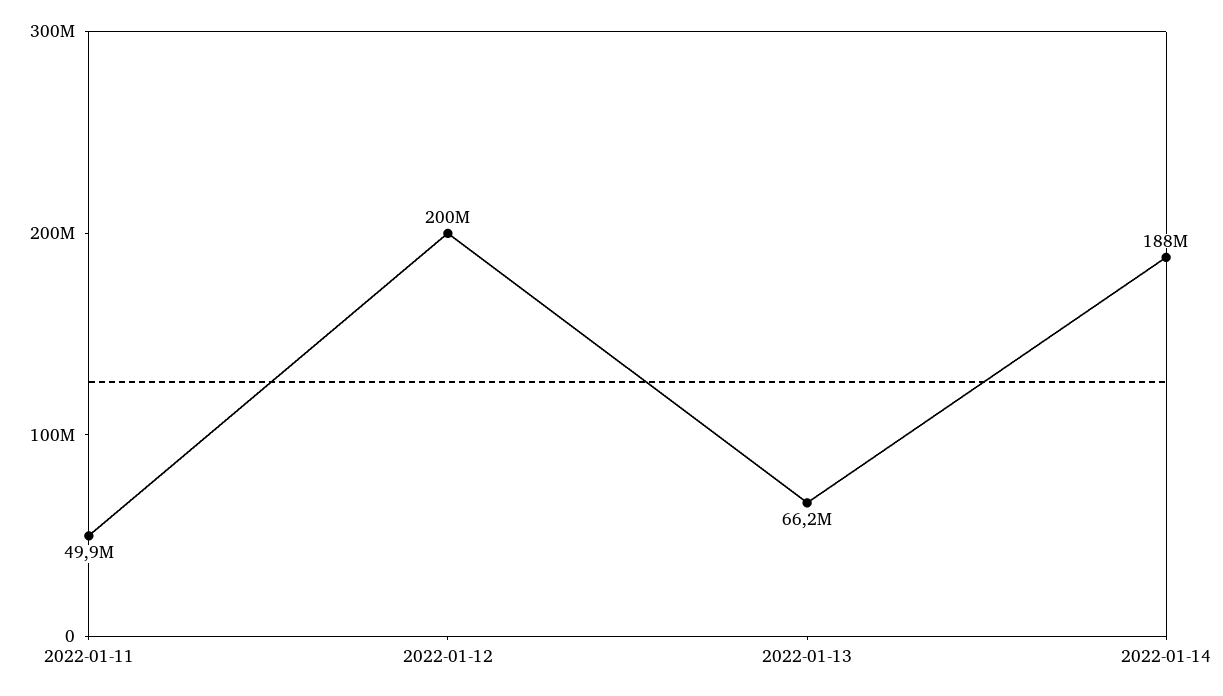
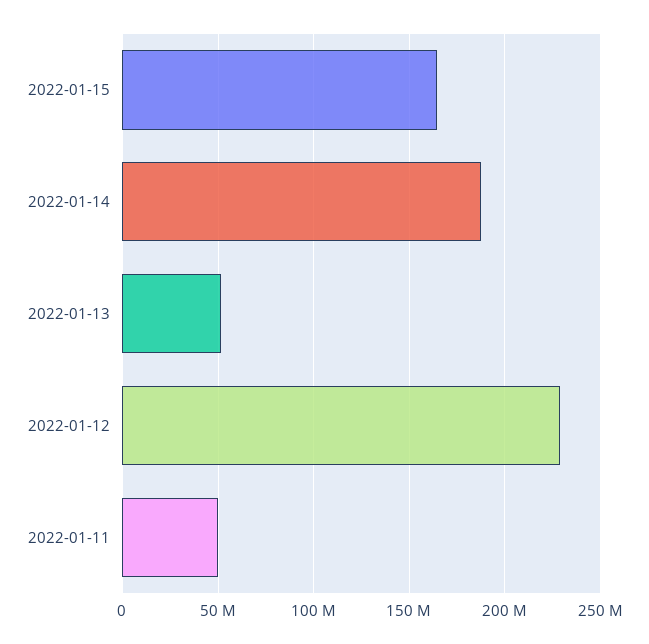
2022-01-12: 200000000 -> 230000000
2022-01-13: 66200000 -> 50000000
2022-01-15: none -> 165000000

